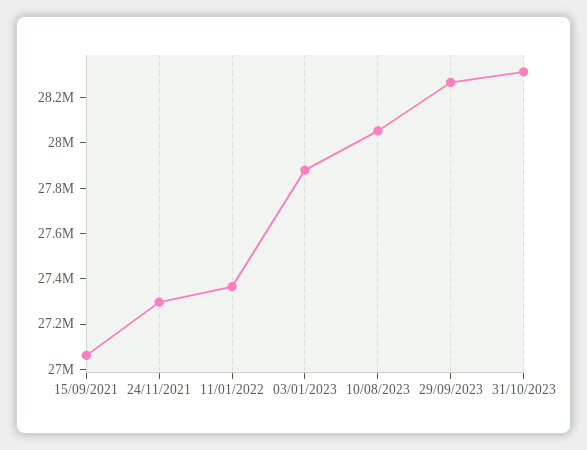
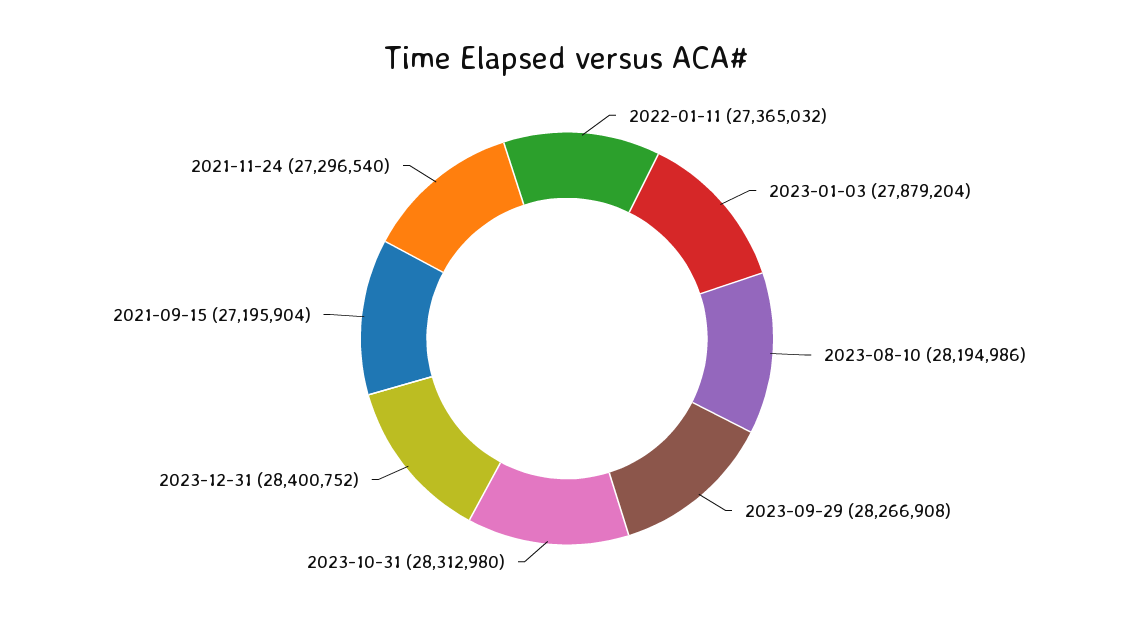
15/09/2021: 27050000 -> 27195904
10/08/2023: 28050000 -> 28194986
2023-12-31: none -> 28400752

